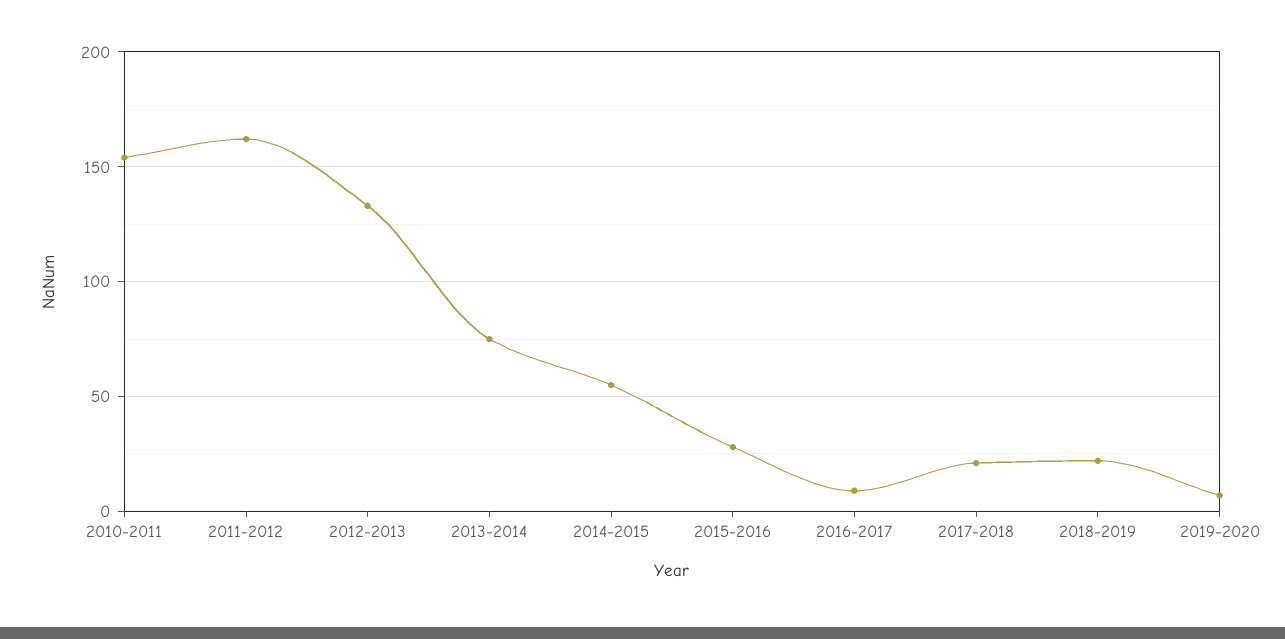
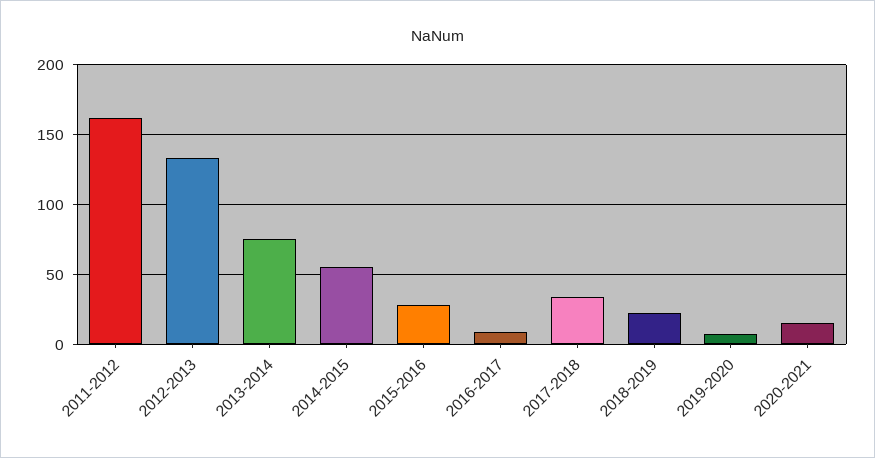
2010-2011: 155 -> none
2017-2018: 20 -> 35
2020-2021: none -> 15

